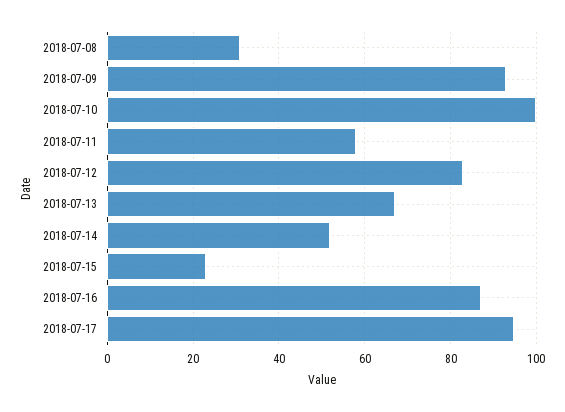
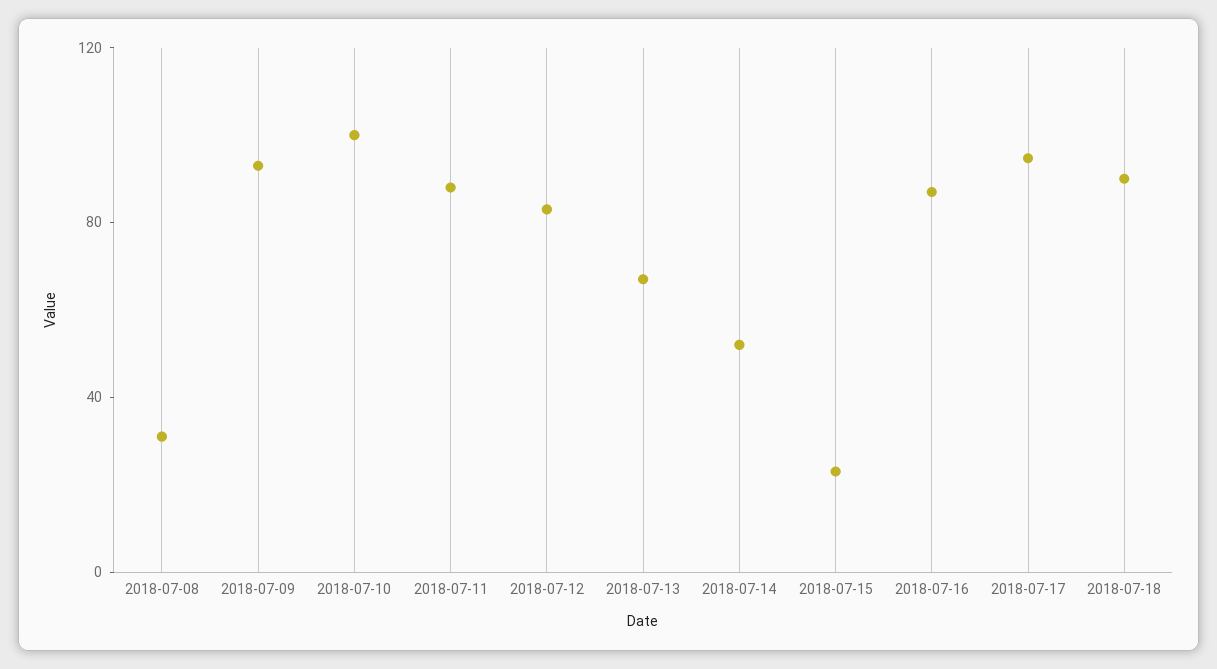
2018-07-11: 58 -> 90
2018-07-18: none -> 90

